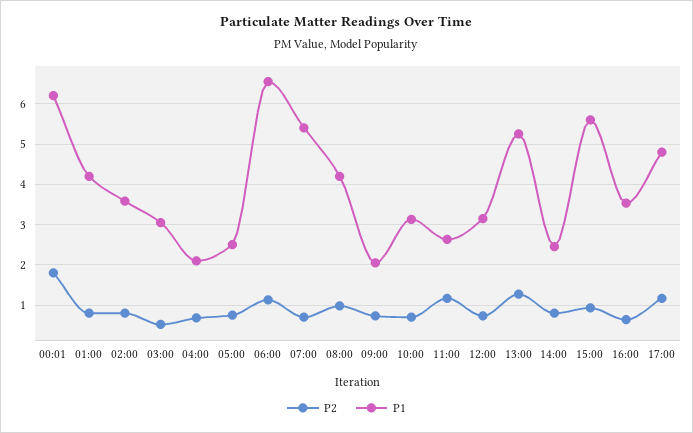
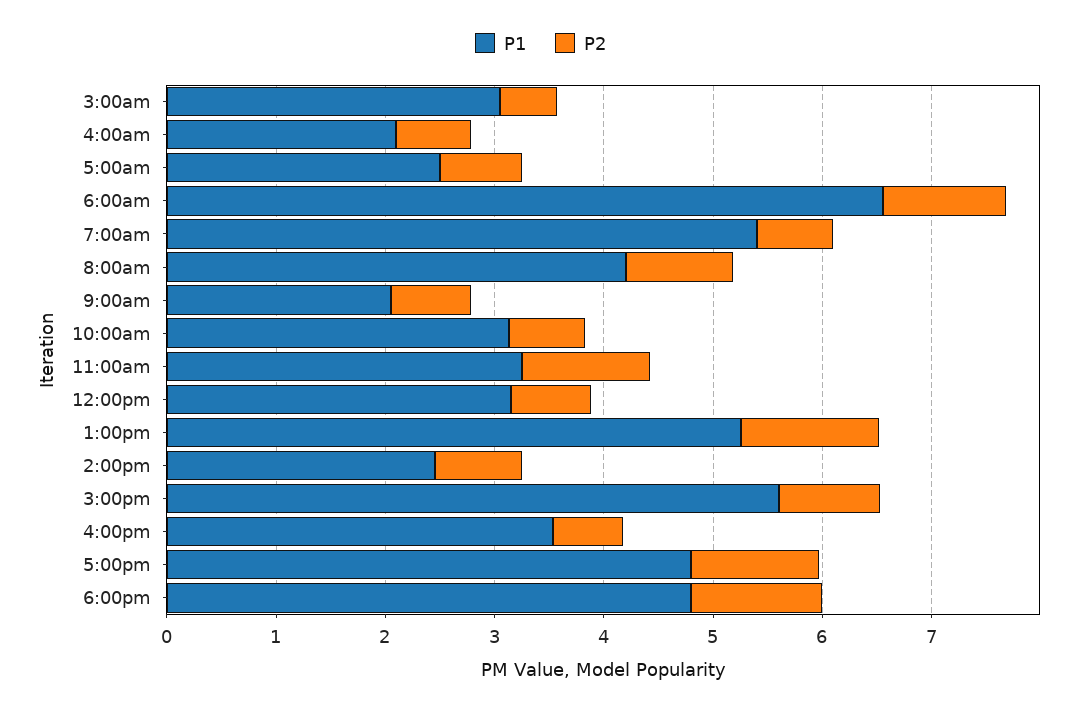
P2, 00:01: 1.8 -> none
P1, 00:01: 6.2 -> none
P2, 01:00: 0.8 -> none
P1, 01:00: 4.2 -> none
P2, 02:00: 0.8 -> none
P1, 02:00: 3.6 -> none
P1, 11:00: 2.6 -> 3.2
P1, 6:00pm: none -> 4.8
P2, 6:00pm: none -> 1.2

